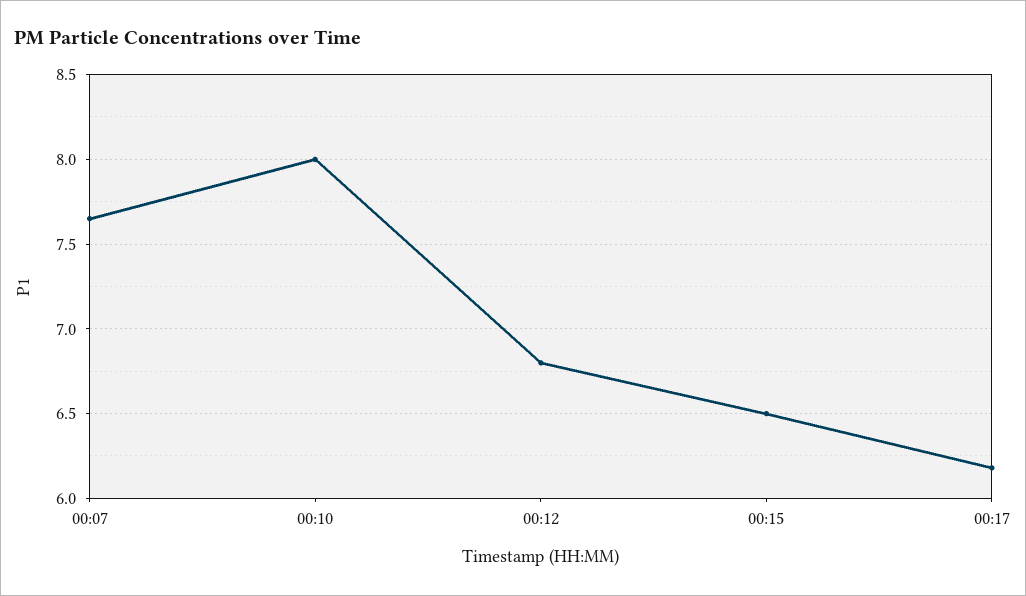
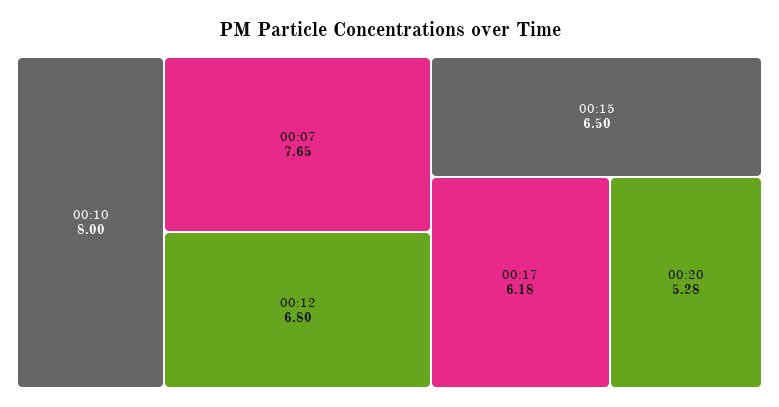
00:20: none -> 5.28

